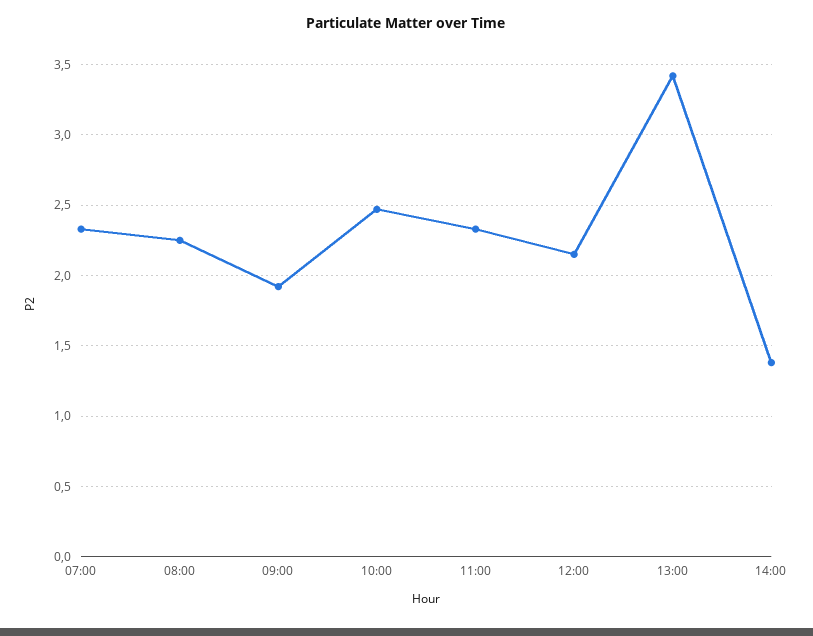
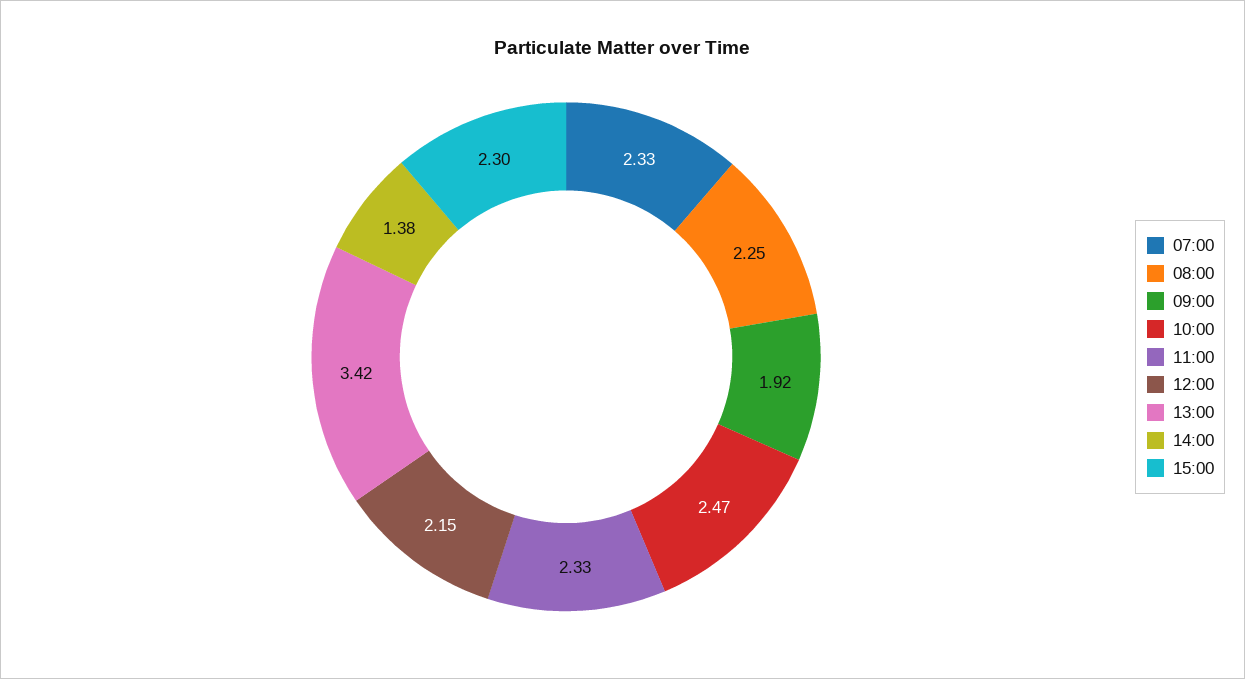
15:00: none -> 2.3

